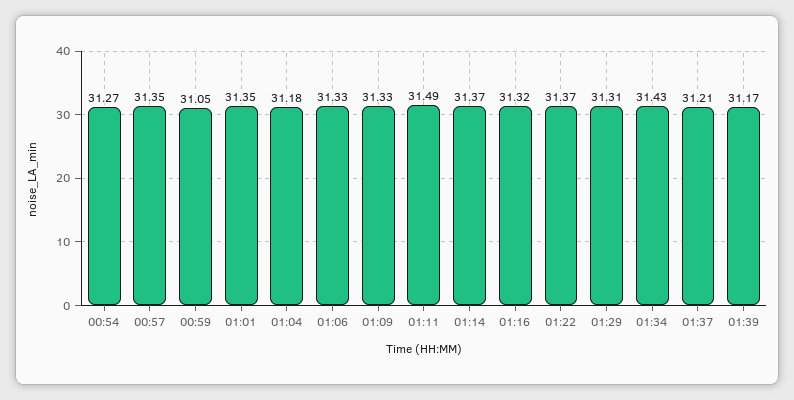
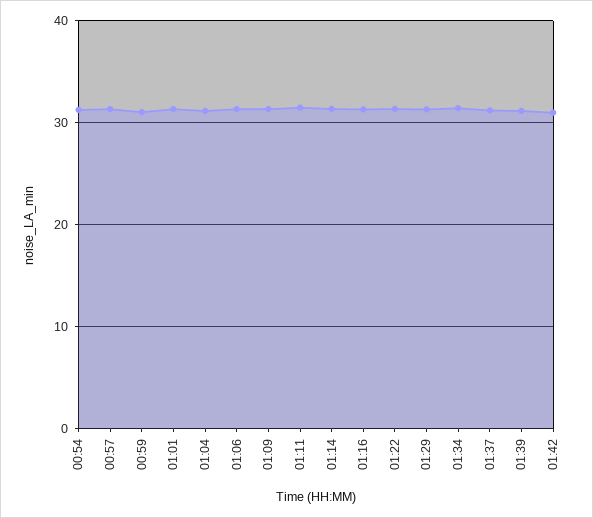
01:42: none -> 31

